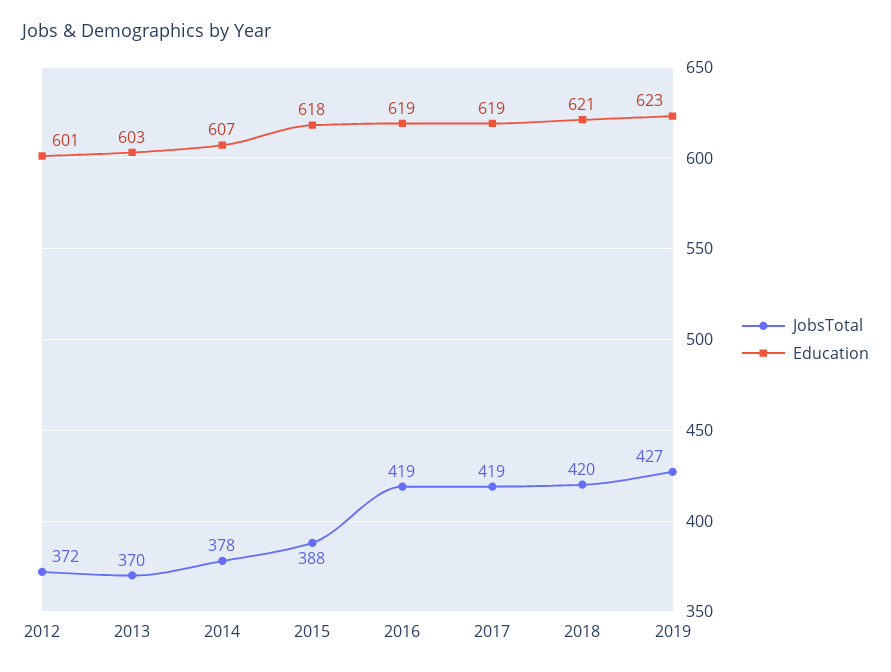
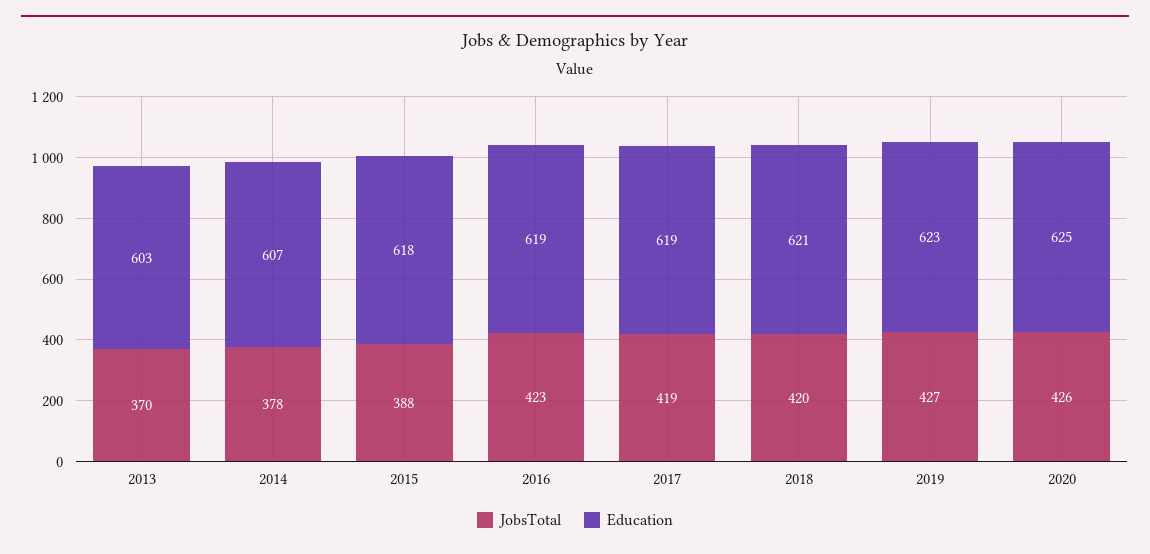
JobsTotal, 2012: 372 -> none
Education, 2012: 601 -> none
JobsTotal, 2016: 419 -> 423
JobsTotal, 2020: none -> 426
Education, 2020: none -> 625

